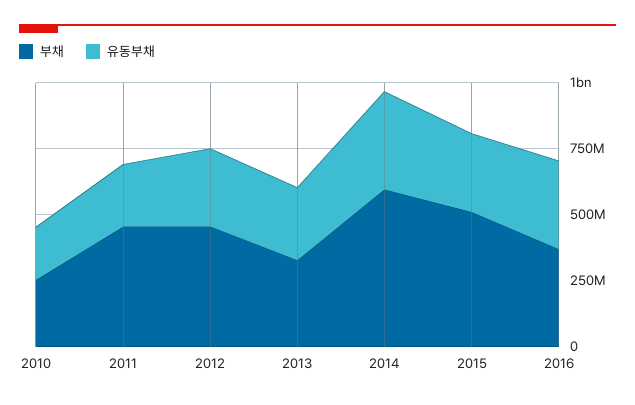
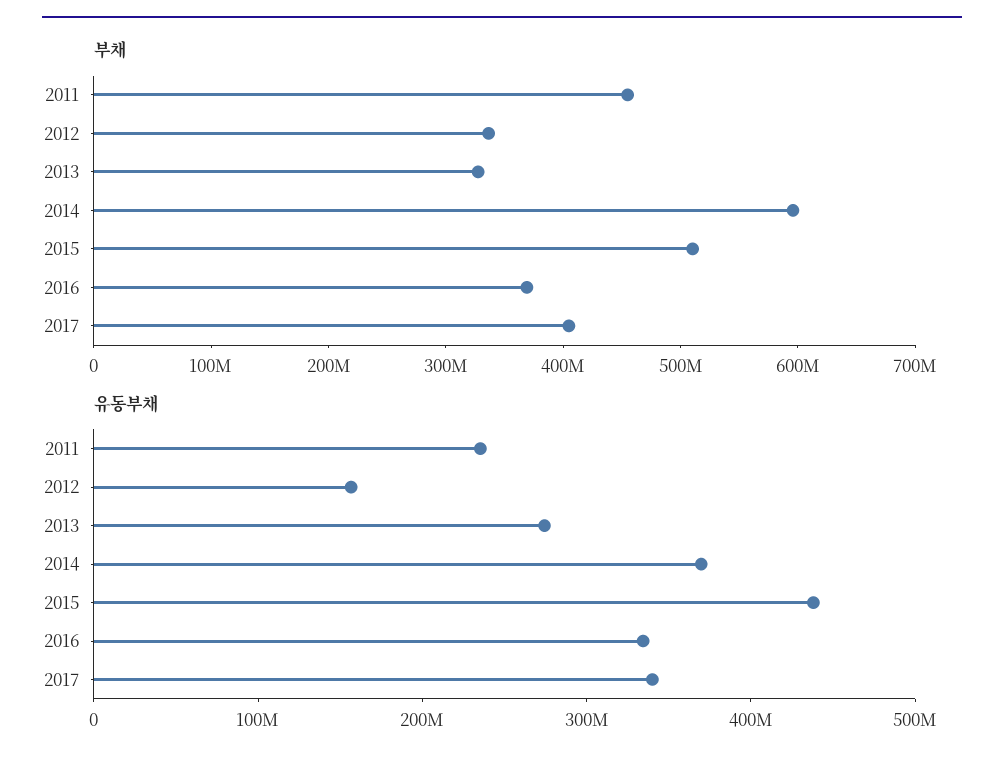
부채, 2010: 250000000 -> none
유동부채, 2010: 200000000 -> none
부채, 2012: 450000000 -> 340000000
유동부채, 2012: 300000000 -> 160000000
유동부채, 2015: 300000000 -> 440000000
부채, 2017: none -> 400000000
유동부채, 2017: none -> 340000000

